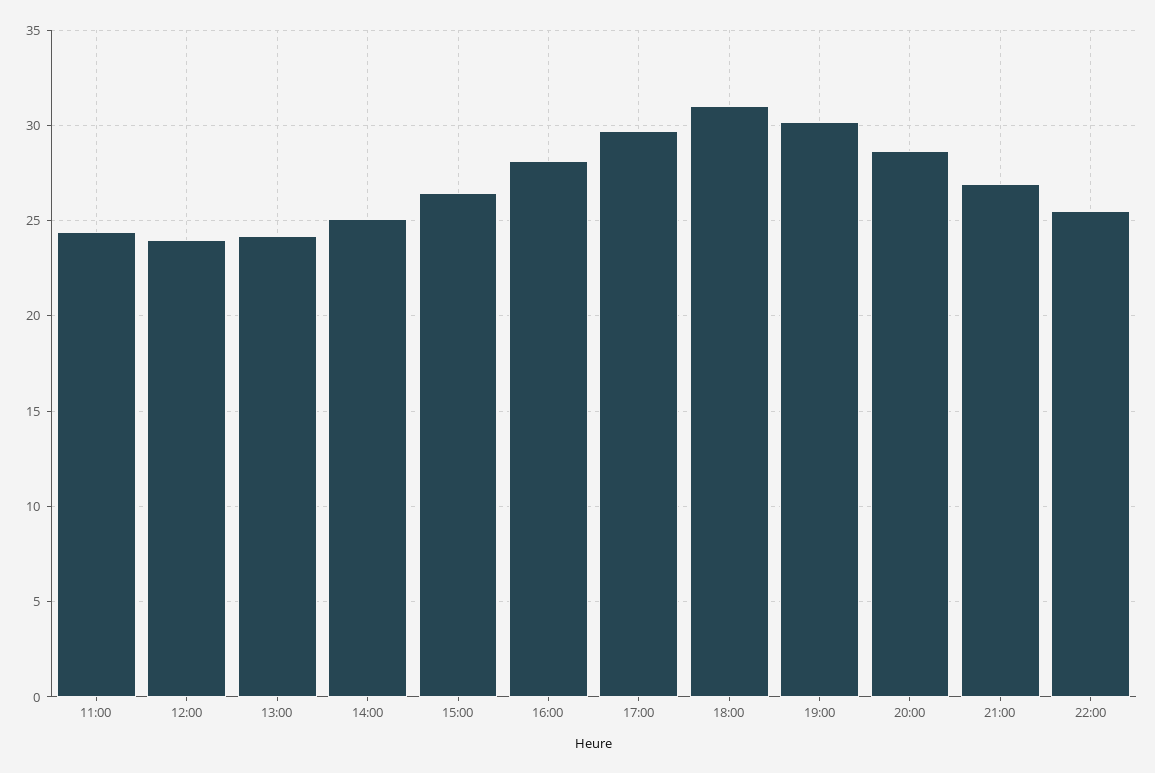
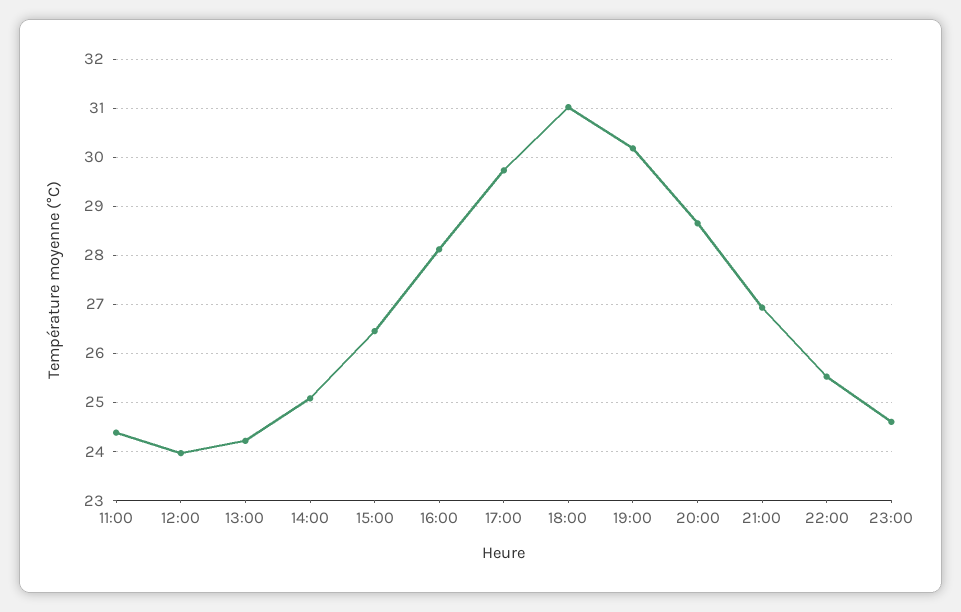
23:00: none -> 24.6

